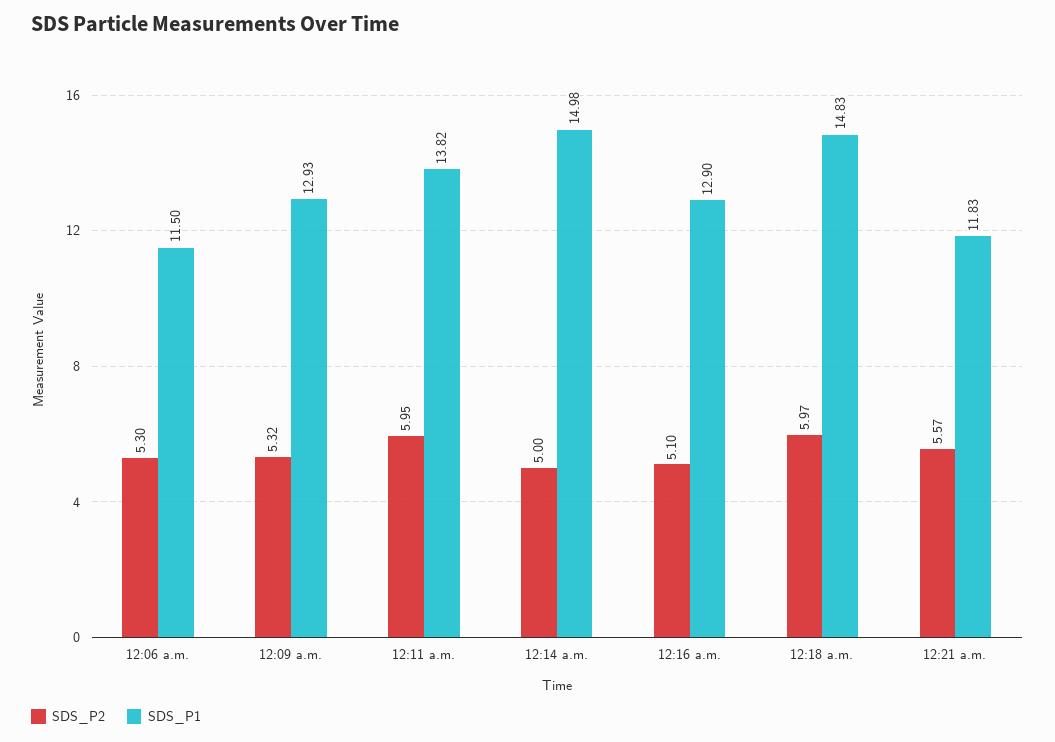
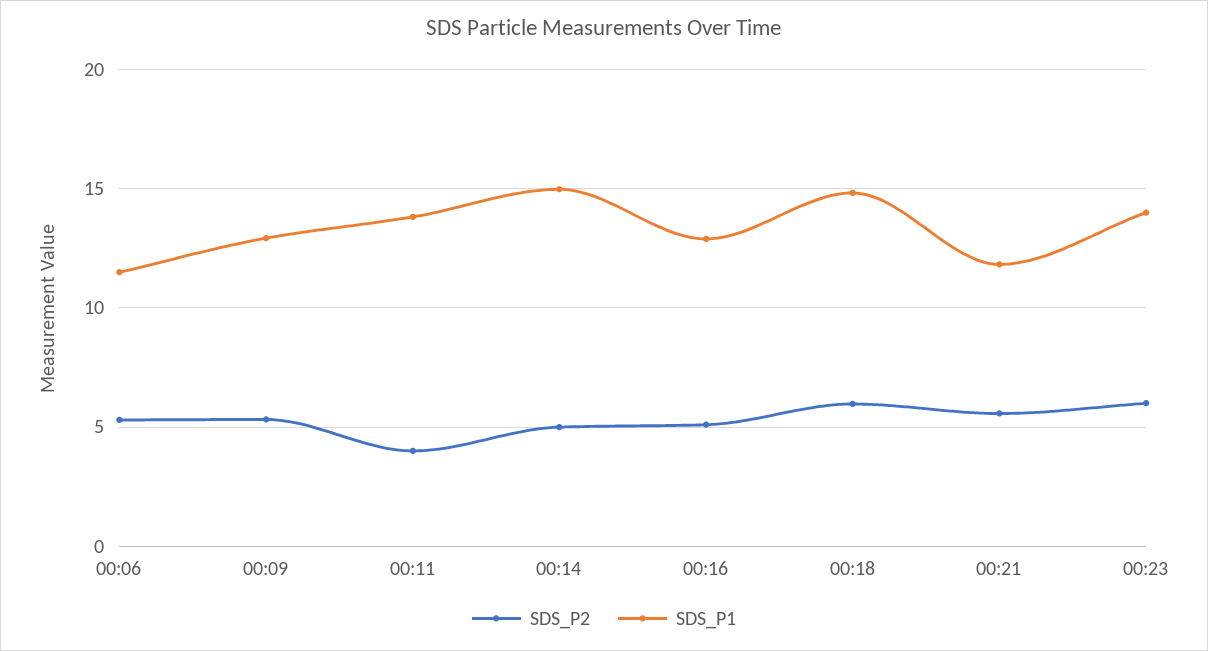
SDS_P2, 12:11 a.m.: 5.95 -> 4
SDS_P2, 00:23: none -> 6
SDS_P1, 00:23: none -> 14

